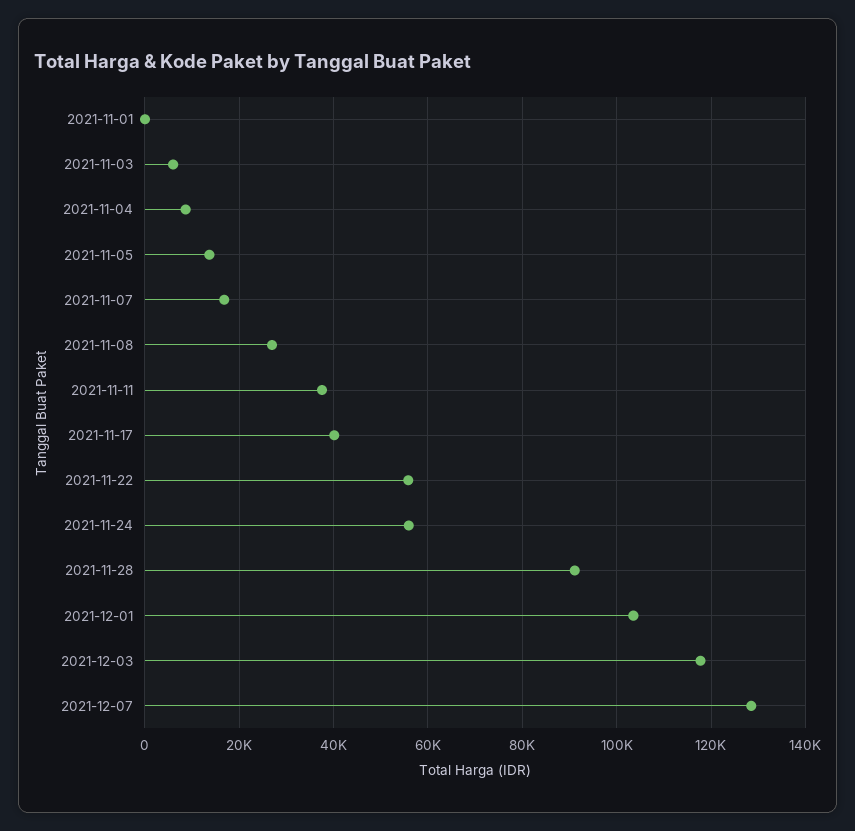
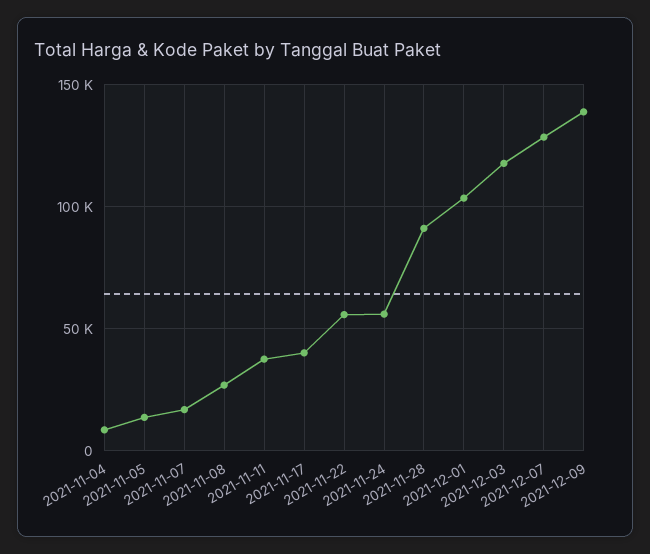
2021-11-01: 0 -> none
2021-11-03: 6000 -> none
2021-12-09: none -> 140000

